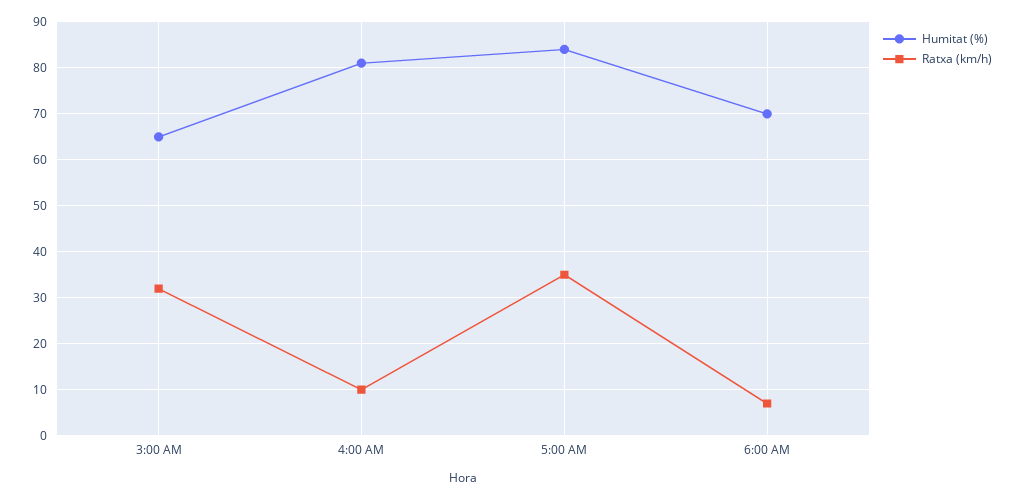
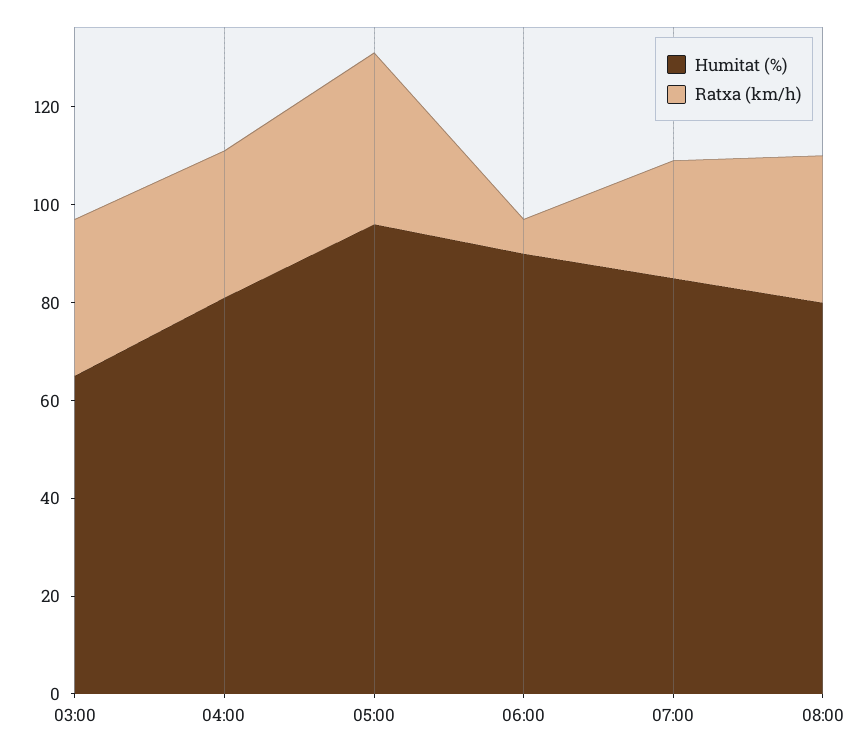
Ratxa (km/h), 4:00 AM: 10 -> 30
Humitat (%), 5:00 AM: 85 -> 95
Humitat (%), 6:00 AM: 70 -> 90
Humitat (%), 07:00: none -> 85
Ratxa (km/h), 07:00: none -> 25
Humitat (%), 08:00: none -> 80
Ratxa (km/h), 08:00: none -> 30

